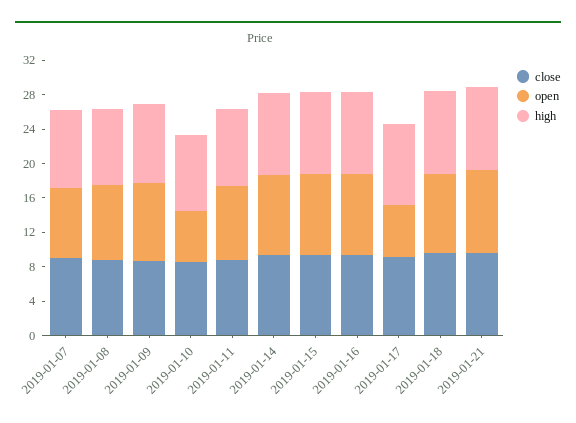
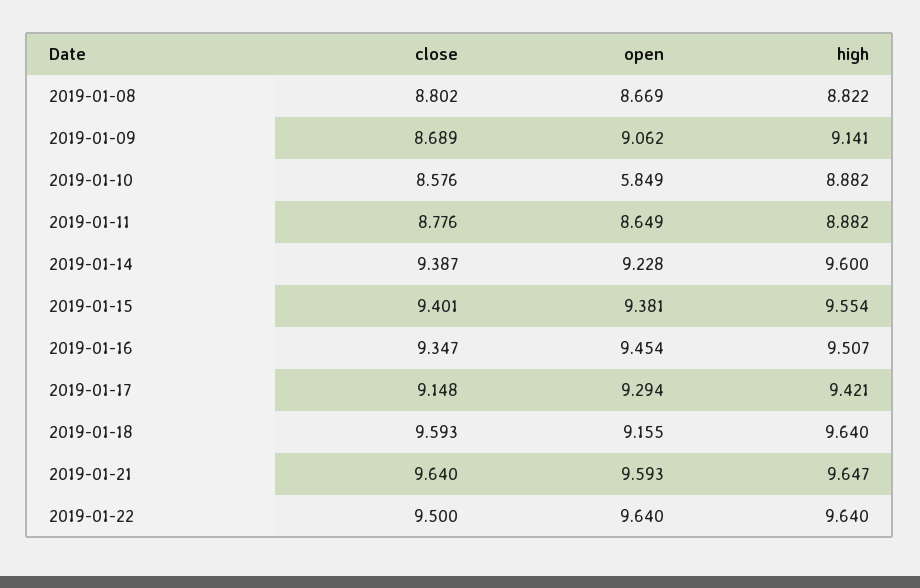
close, 2019-01-07: 9 -> none
open, 2019-01-07: 8 -> none
high, 2019-01-07: 9 -> none
open, 2019-01-17: 6 -> 9.294
close, 2019-01-22: none -> 9.5
open, 2019-01-22: none -> 9.64
high, 2019-01-22: none -> 9.64

